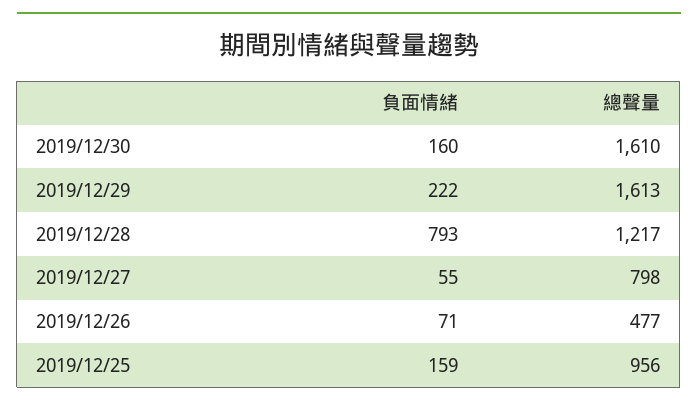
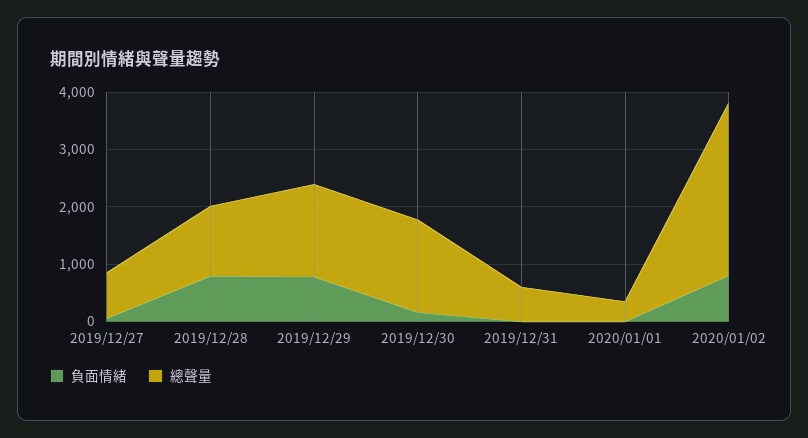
負面情緒, 2019/12/29: 222 -> 800
負面情緒, 2019/12/26: 71 -> none
總聲量, 2019/12/26: 477 -> none
負面情緒, 2019/12/25: 159 -> none
總聲量, 2019/12/25: 956 -> none
負面情緒, 2019/12/31: none -> 0
總聲量, 2019/12/31: none -> 600
負面情緒, 2020/01/01: none -> 0
總聲量, 2020/01/01: none -> 400
負面情緒, 2020/01/02: none -> 800
總聲量, 2020/01/02: none -> 3000

